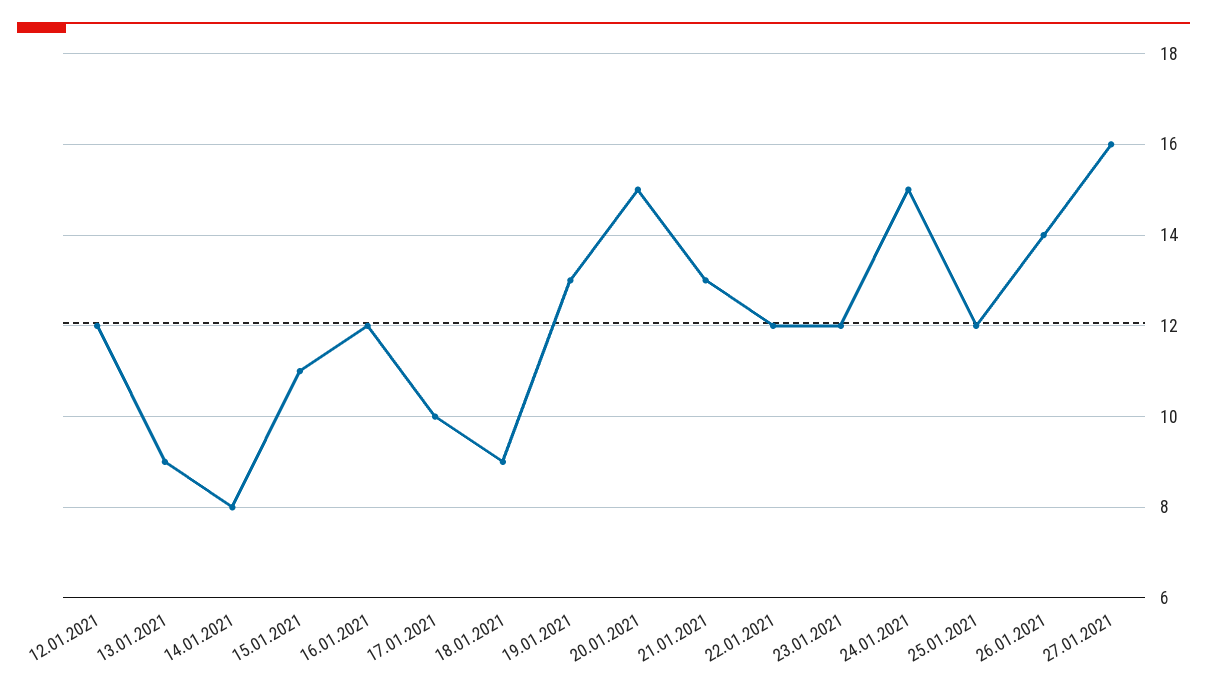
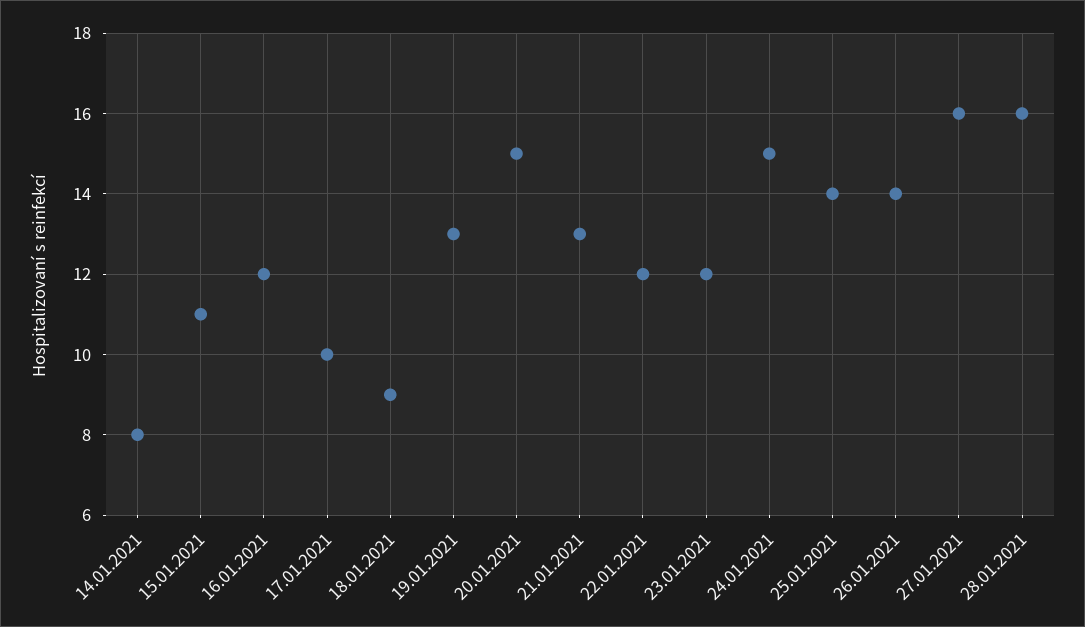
12.01.2021: 12 -> none
13.01.2021: 9 -> none
25.01.2021: 12 -> 14
28.01.2021: none -> 16

